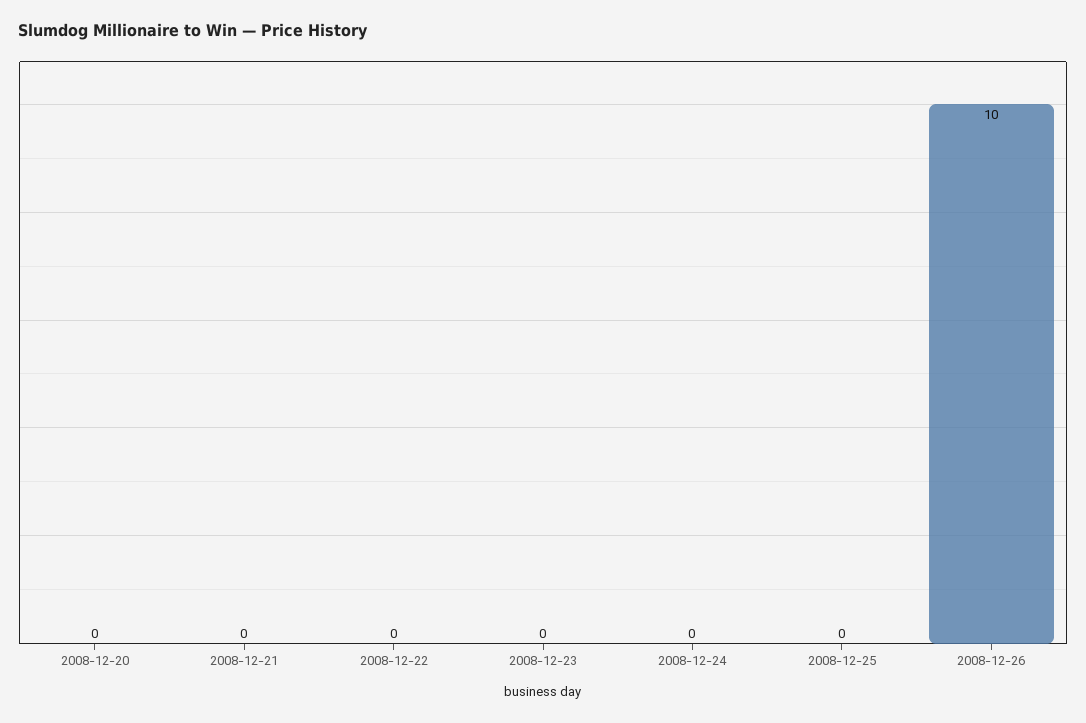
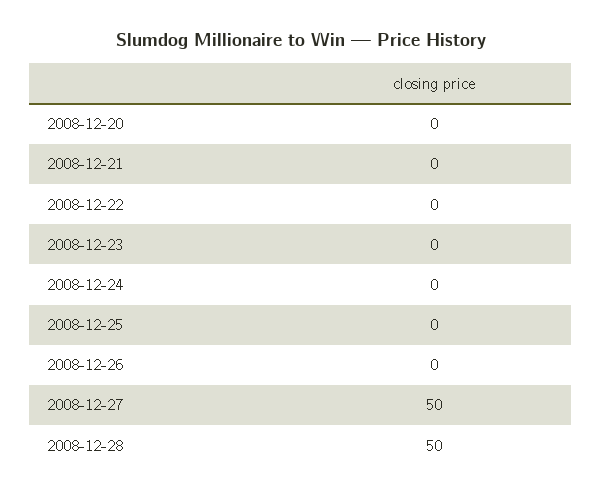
2008-12-26: 10 -> 0
2008-12-27: none -> 50
2008-12-28: none -> 50

